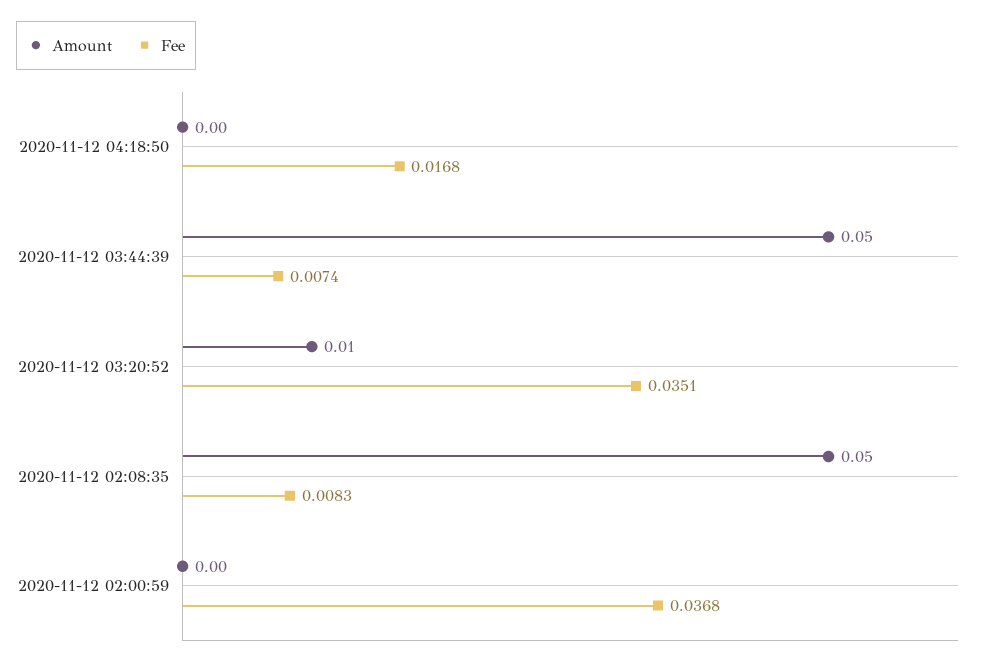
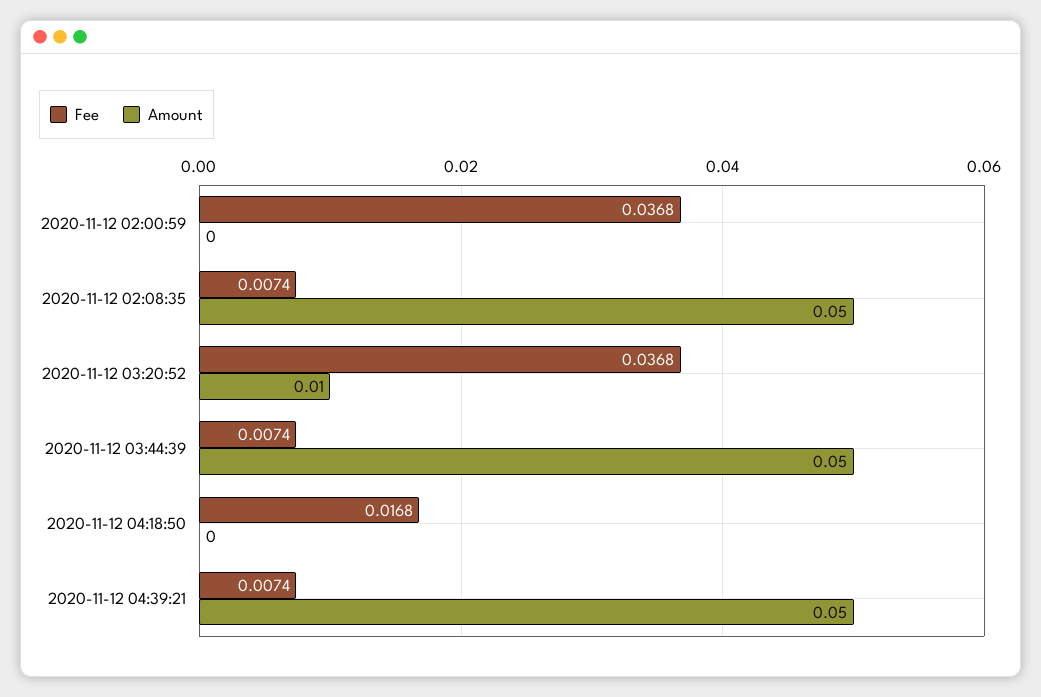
Fee, 2020-11-12 03:20:52: 0.0351 -> 0.0368
Fee, 2020-11-12 02:08:35: 0.0083 -> 0.0074
Fee, 2020-11-12 04:39:21: none -> 0.0074
Amount, 2020-11-12 04:39:21: none -> 0.05

